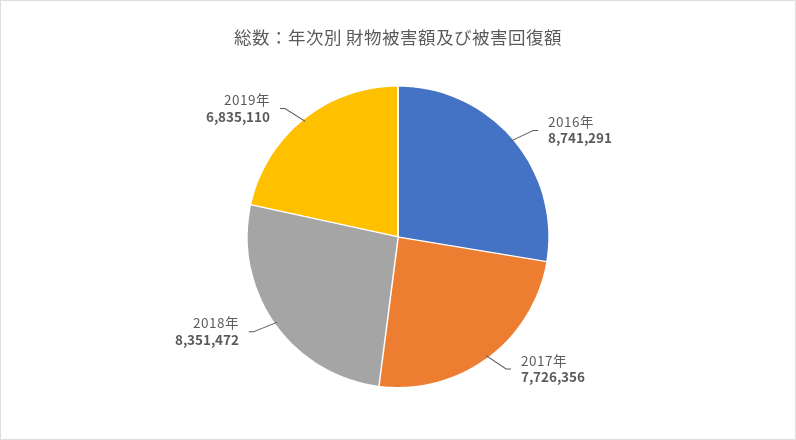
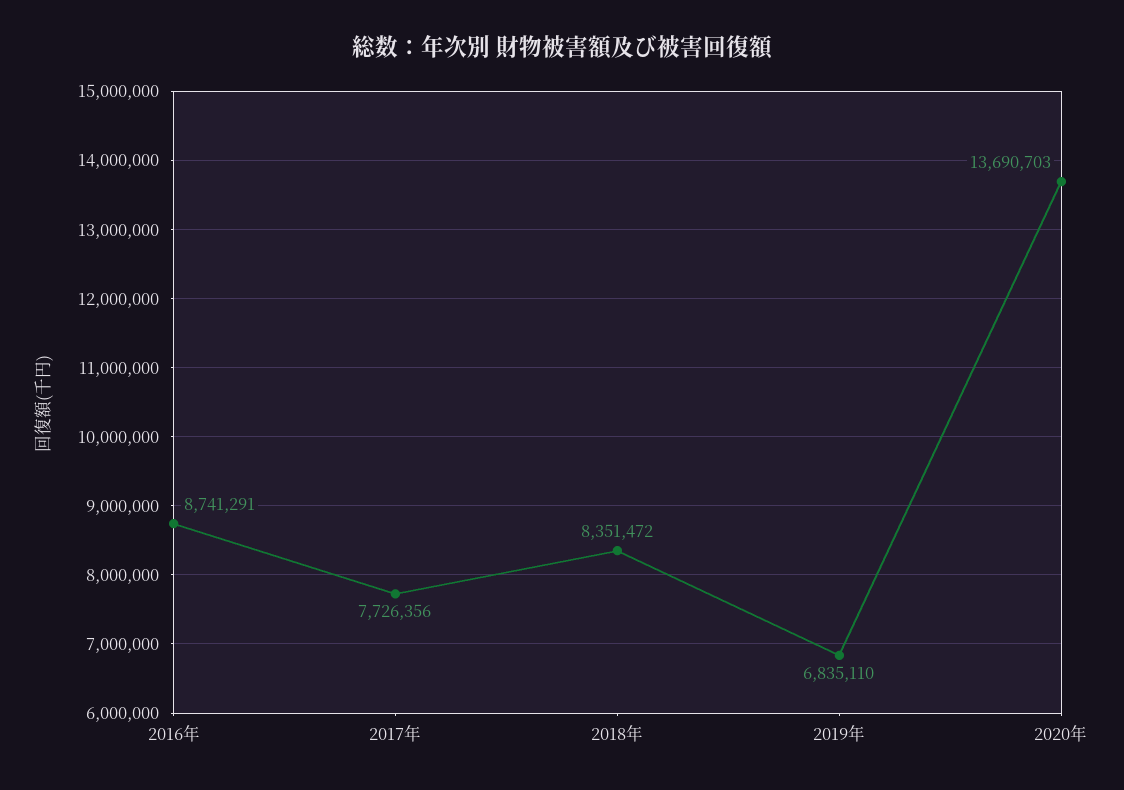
2020年: none -> 13690703

